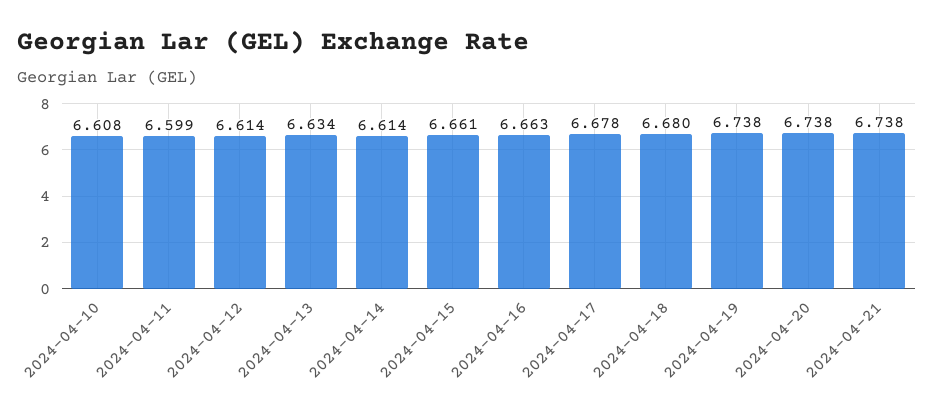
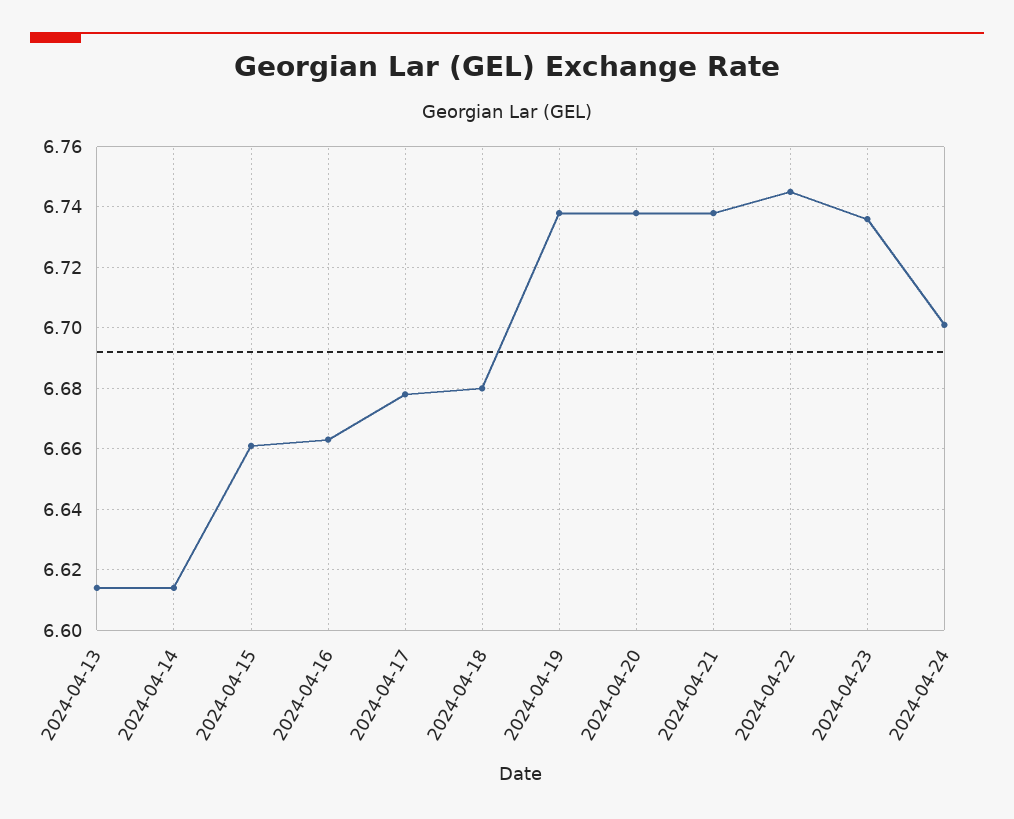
2024-04-10: 6.608 -> none
2024-04-11: 6.599 -> none
2024-04-12: 6.614 -> none
2024-04-13: 6.634 -> 6.615
2024-04-22: none -> 6.745
2024-04-23: none -> 6.735
2024-04-24: none -> 6.7

